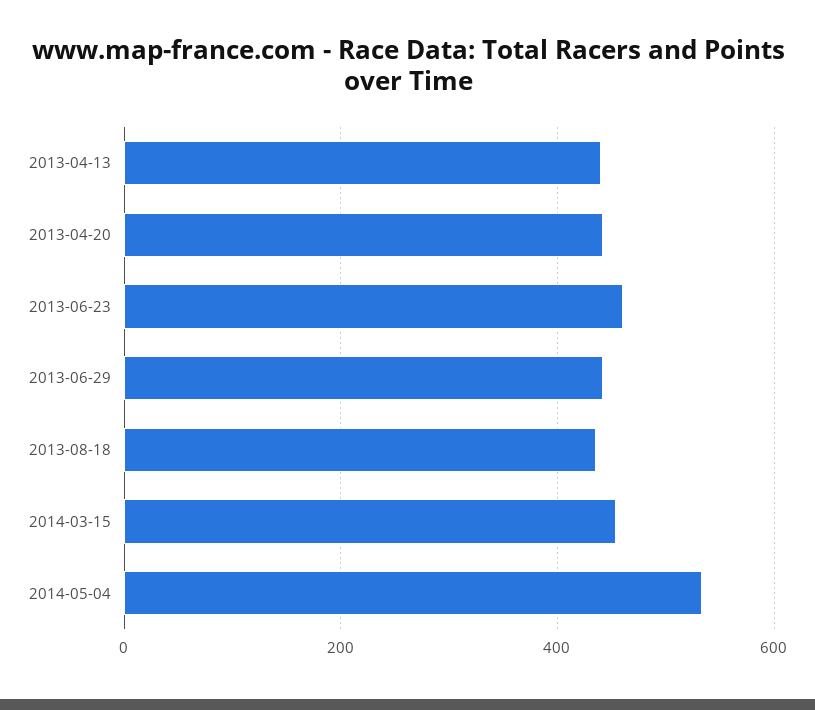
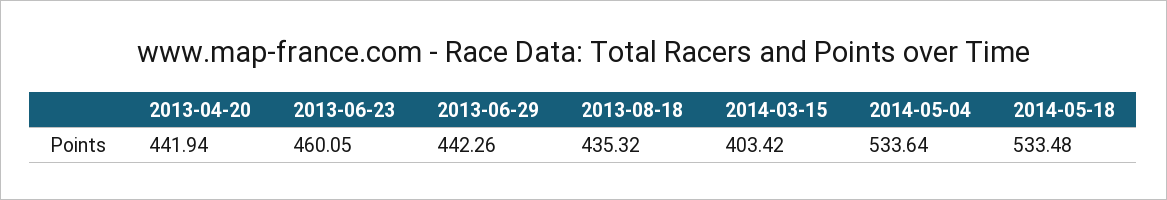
2013-04-13: 440 -> none
2014-03-15: 460 -> 403.42
2014-05-18: none -> 533.48

